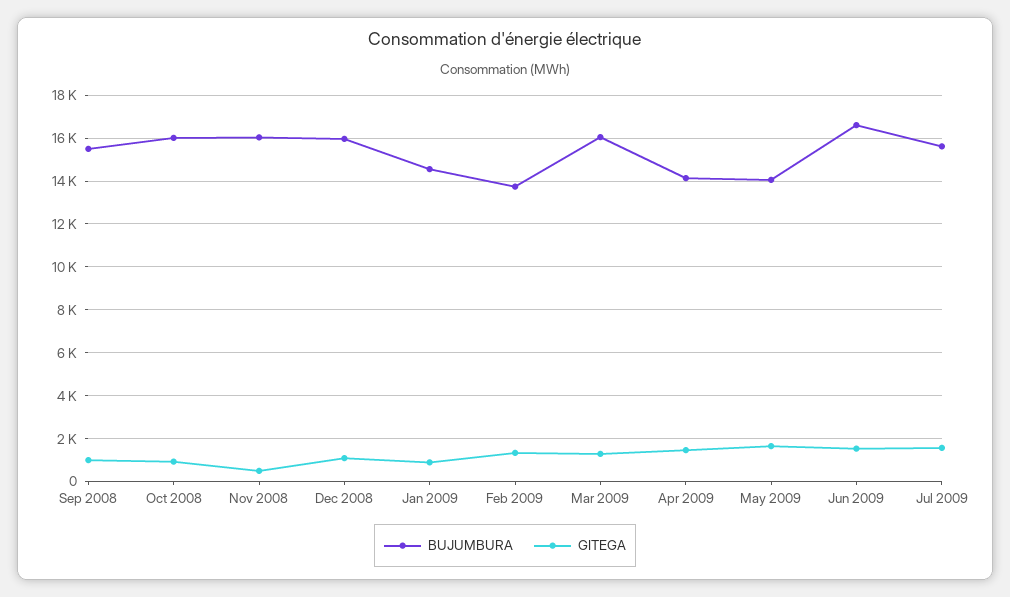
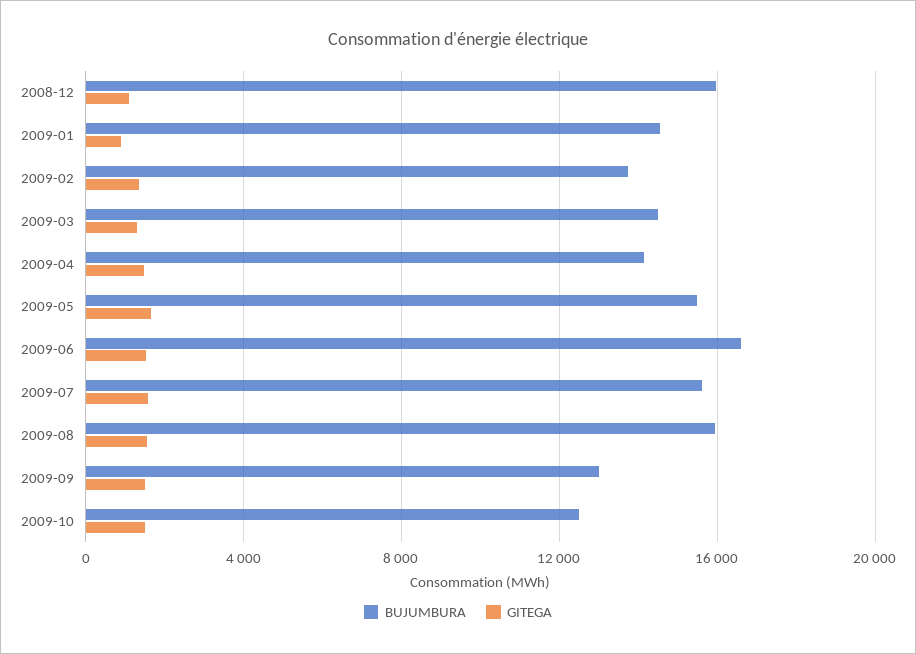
BUJUMBURA, Sep 2008: 15500 -> none
GITEGA, Sep 2008: 1000 -> none
BUJUMBURA, Oct 2008: 16000 -> none
GITEGA, Oct 2008: 1000 -> none
BUJUMBURA, Nov 2008: 16000 -> none
GITEGA, Nov 2008: 500 -> none
BUJUMBURA, Mar 2009: 16000 -> 14500
BUJUMBURA, May 2009: 14000 -> 15500
BUJUMBURA, 2009-08: none -> 16000
GITEGA, 2009-08: none -> 1500
BUJUMBURA, 2009-09: none -> 13000
GITEGA, 2009-09: none -> 1500
BUJUMBURA, 2009-10: none -> 12500
GITEGA, 2009-10: none -> 1500

